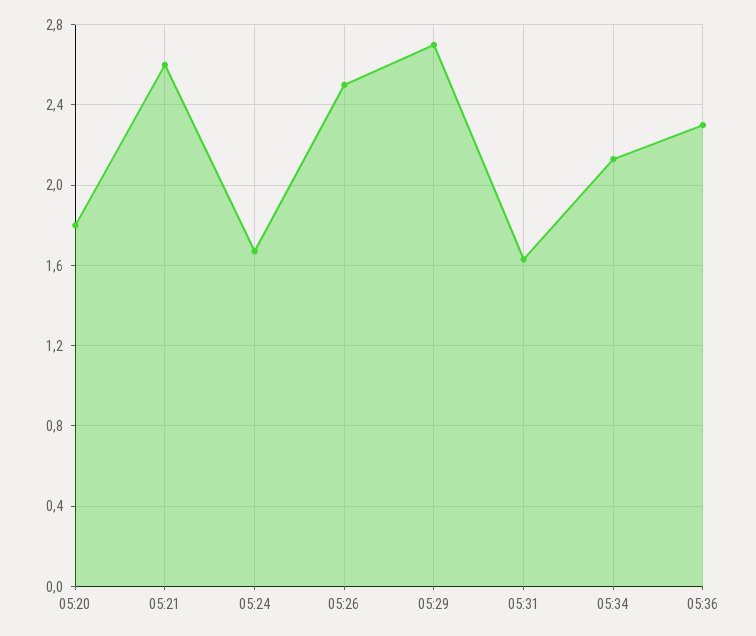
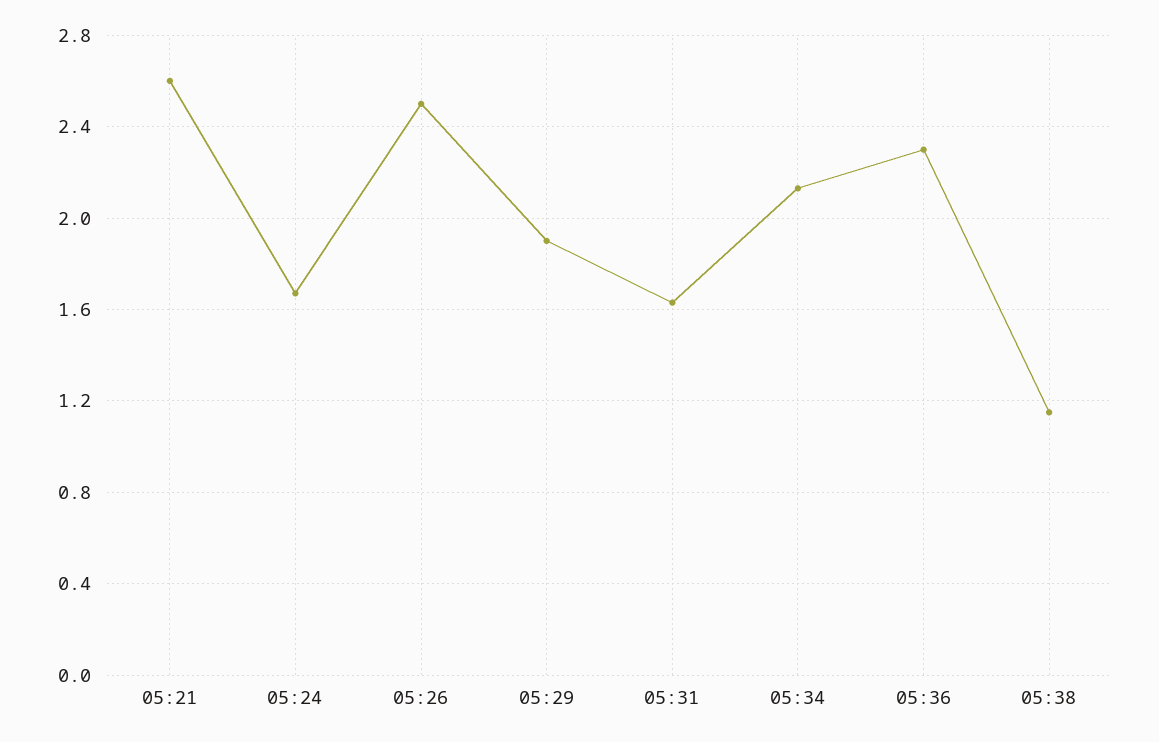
05:20: 1.8 -> none
05:29: 2.7 -> 1.9
05:38: none -> 1.15

